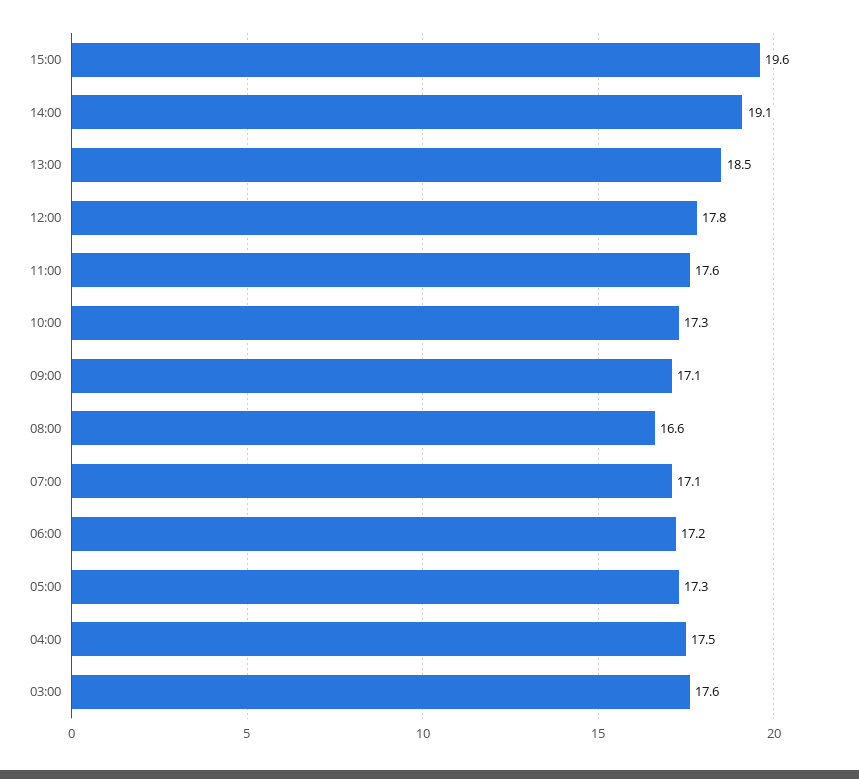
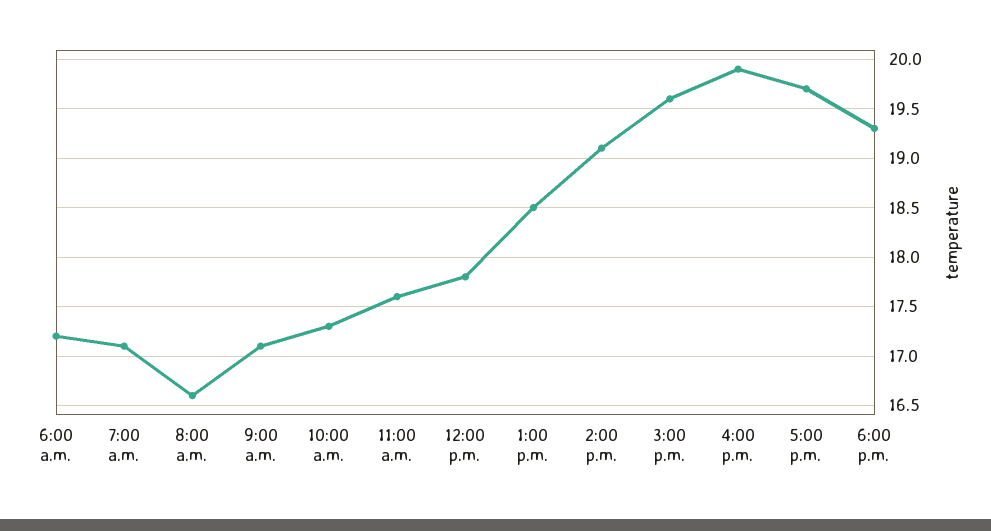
05:00: 17.3 -> none
04:00: 17.5 -> none
03:00: 17.6 -> none
4:00 p.m.: none -> 19.9
5:00 p.m.: none -> 19.7
6:00 p.m.: none -> 19.3

